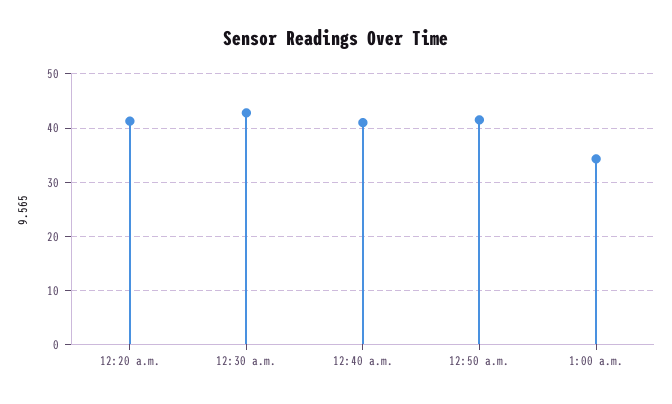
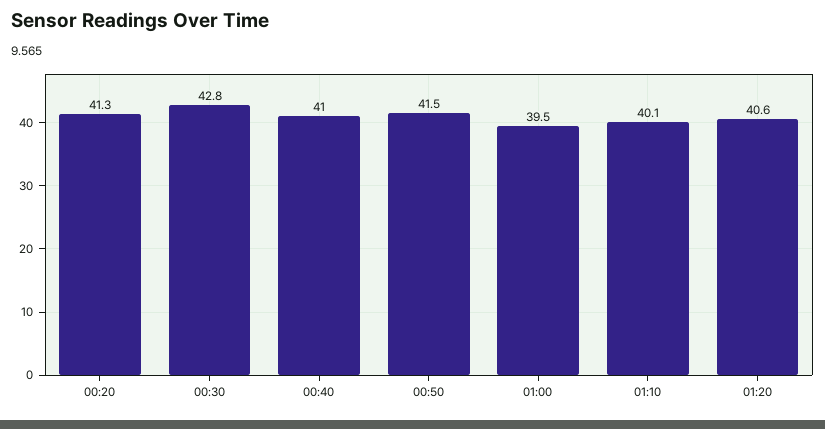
1:00 a.m.: 34 -> 39.5
01:10: none -> 40.1
01:20: none -> 40.6

